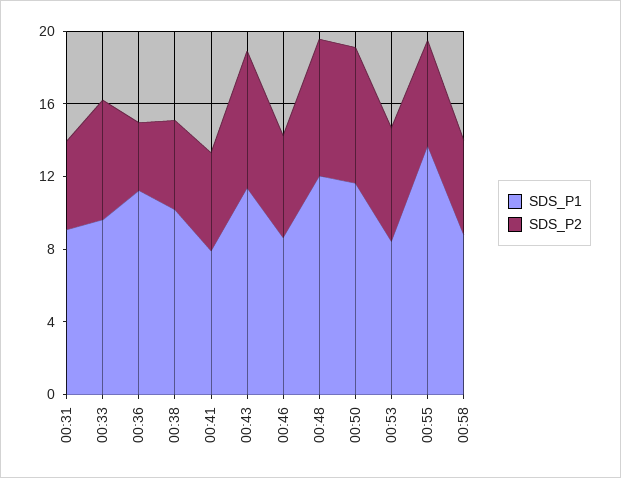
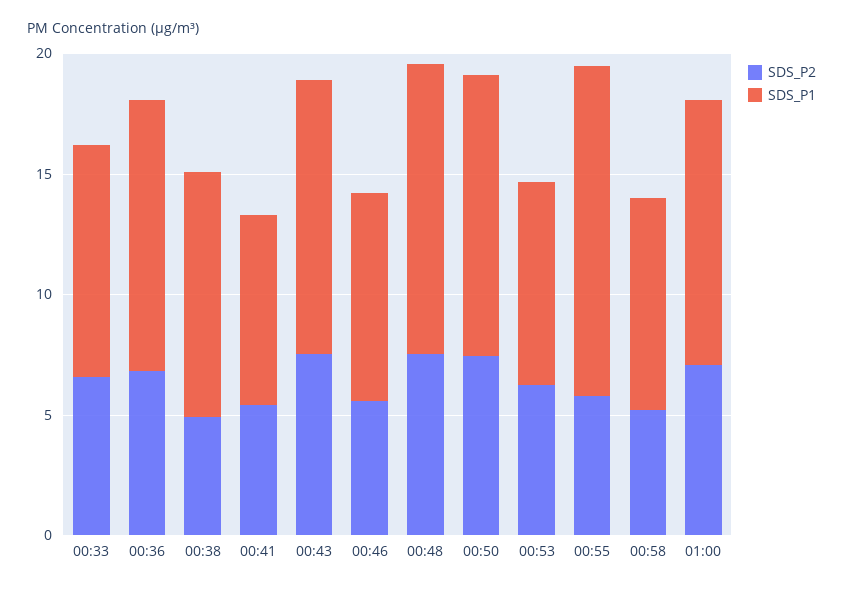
SDS_P1, 00:31: 9 -> none
SDS_P2, 00:31: 5 -> none
SDS_P2, 00:36: 4 -> 7
SDS_P2, 01:00: none -> 7
SDS_P1, 01:00: none -> 11

